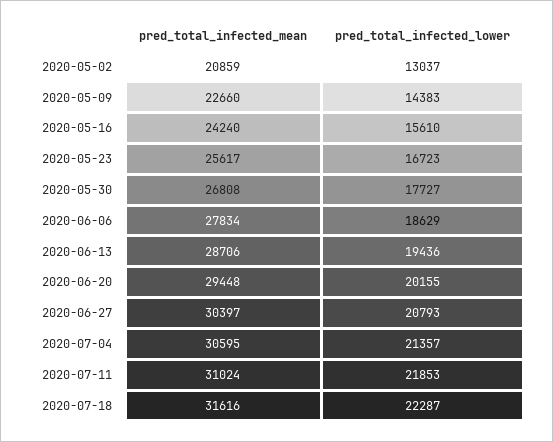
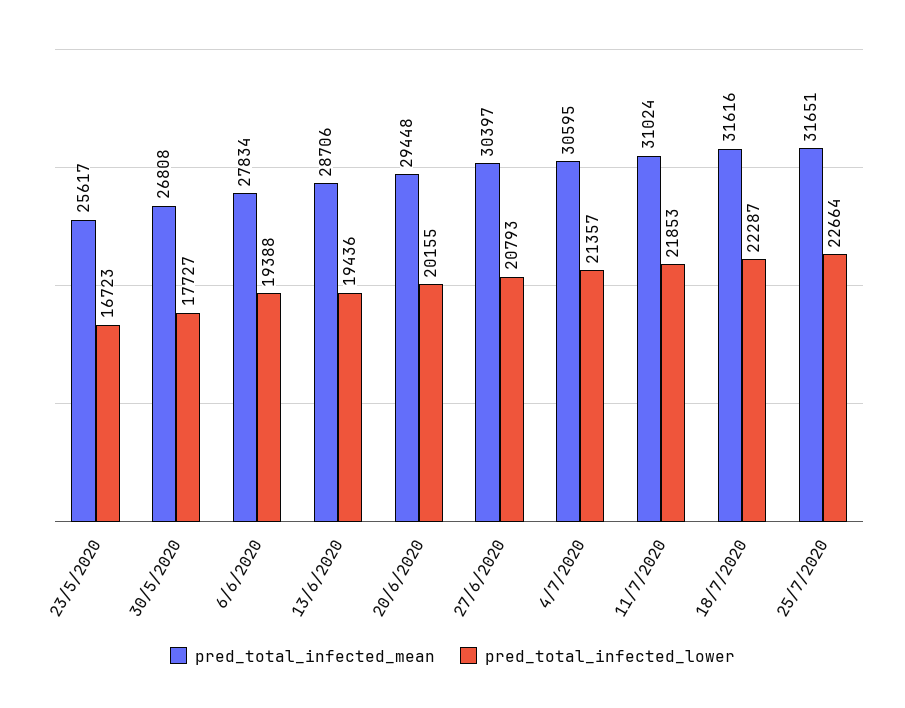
pred_total_infected_mean, 2020-05-02: 20859 -> none
pred_total_infected_lower, 2020-05-02: 13037 -> none
pred_total_infected_mean, 2020-05-09: 22660 -> none
pred_total_infected_lower, 2020-05-09: 14383 -> none
pred_total_infected_mean, 2020-05-16: 24240 -> none
pred_total_infected_lower, 2020-05-16: 15610 -> none
pred_total_infected_lower, 2020-06-06: 18629 -> 19388
pred_total_infected_mean, 25/7/2020: none -> 31651
pred_total_infected_lower, 25/7/2020: none -> 22664

